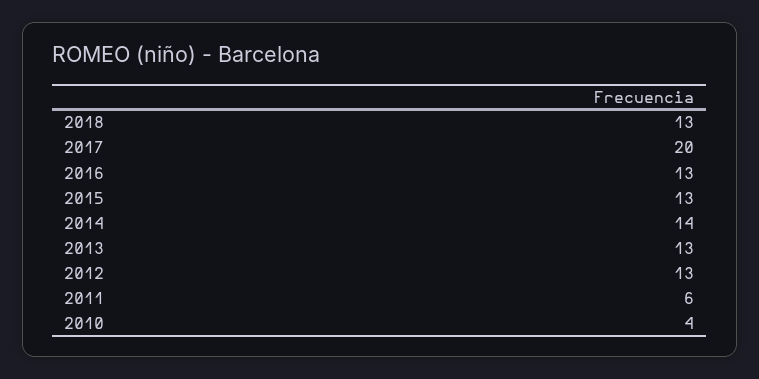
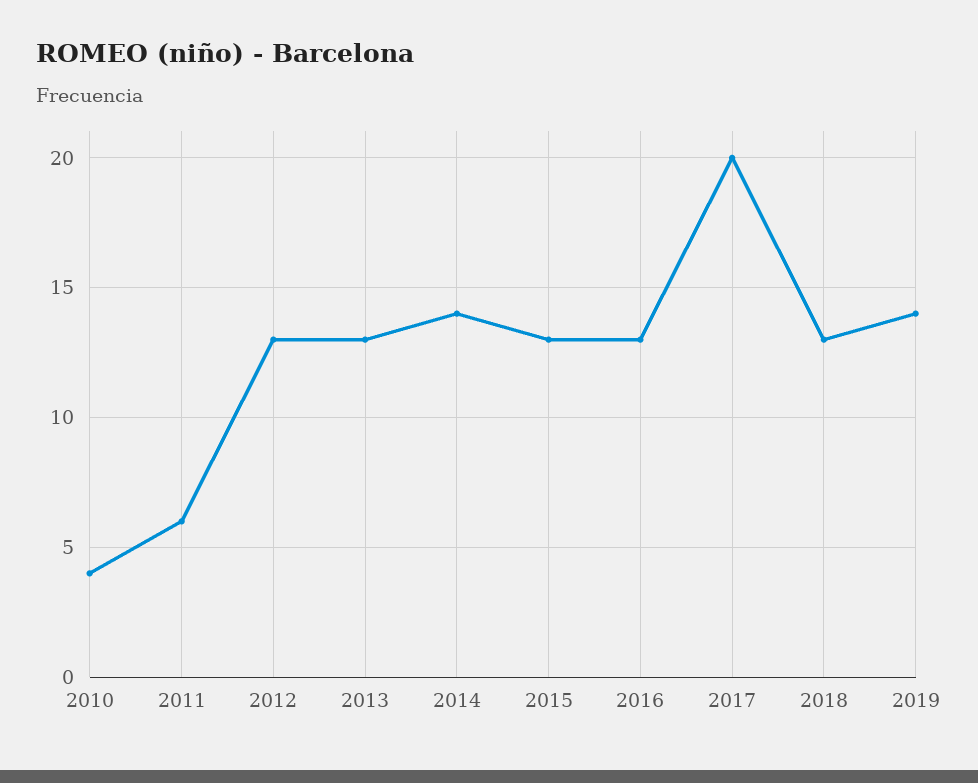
2019: none -> 14

